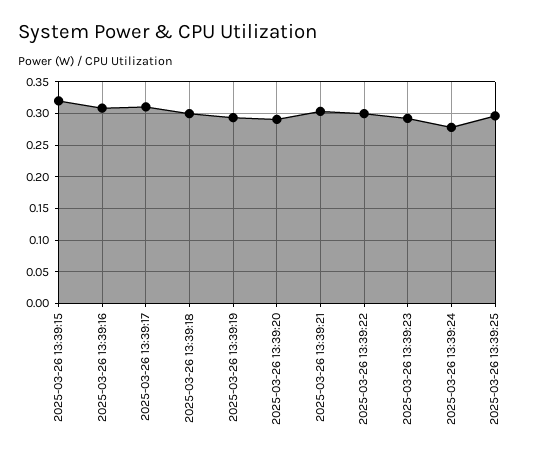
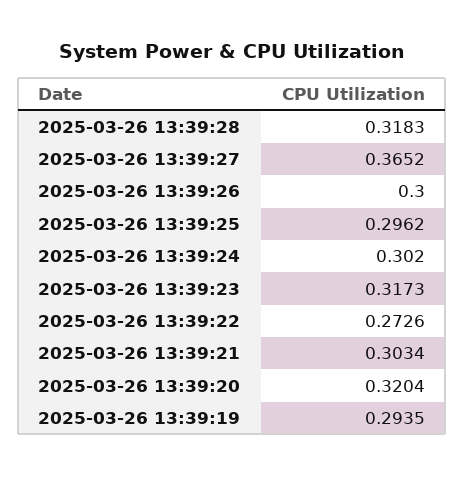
2025-03-26 13:39:15: 0.32 -> none
2025-03-26 13:39:16: 0.31 -> none
2025-03-26 13:39:17: 0.31 -> none
2025-03-26 13:39:18: 0.3 -> none
2025-03-26 13:39:20: 0.29 -> 0.3204
2025-03-26 13:39:22: 0.3 -> 0.2726
2025-03-26 13:39:23: 0.29 -> 0.3173
2025-03-26 13:39:24: 0.28 -> 0.302
2025-03-26 13:39:28: none -> 0.3183
2025-03-26 13:39:27: none -> 0.3652
2025-03-26 13:39:26: none -> 0.3

